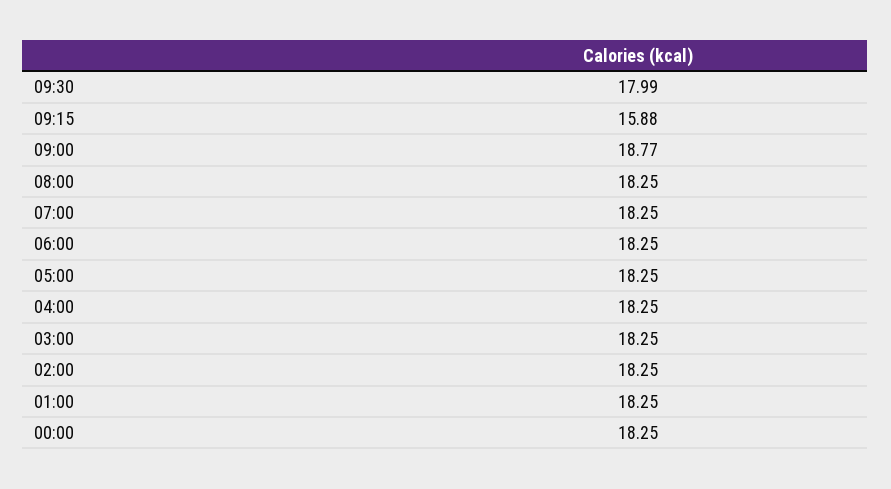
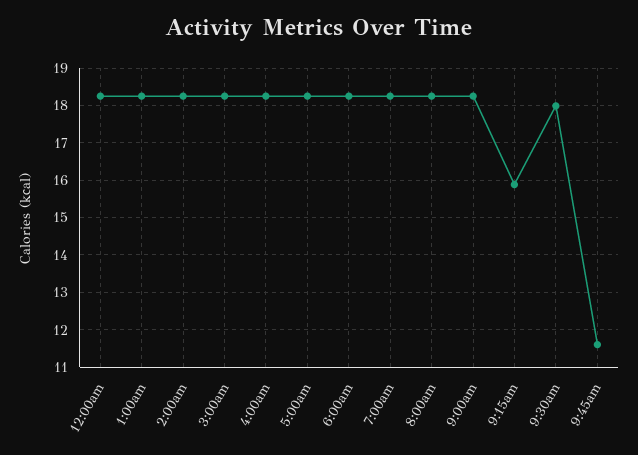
09:00: 18.77 -> 18.2
9:45am: none -> 11.6

